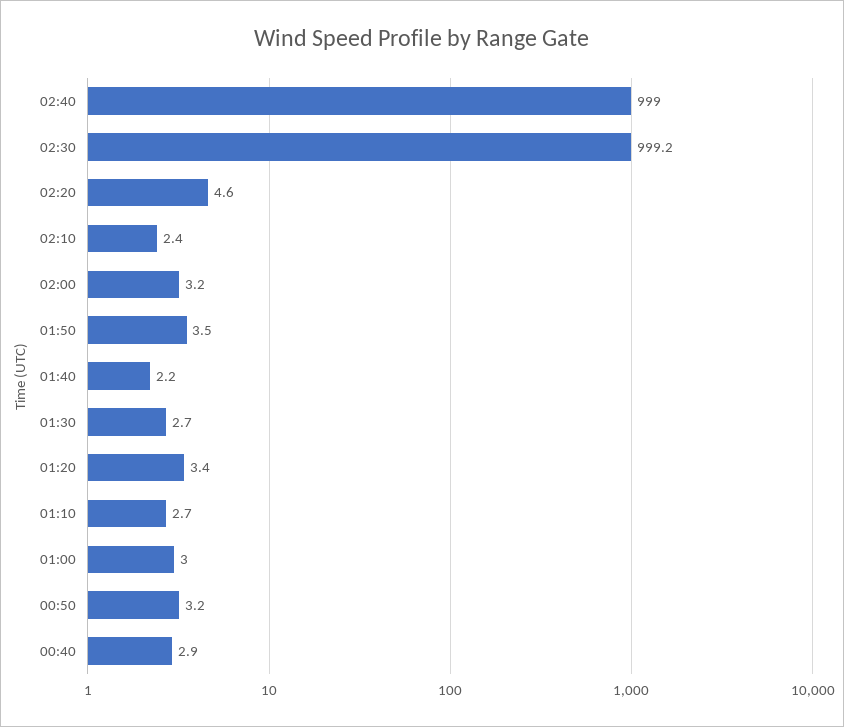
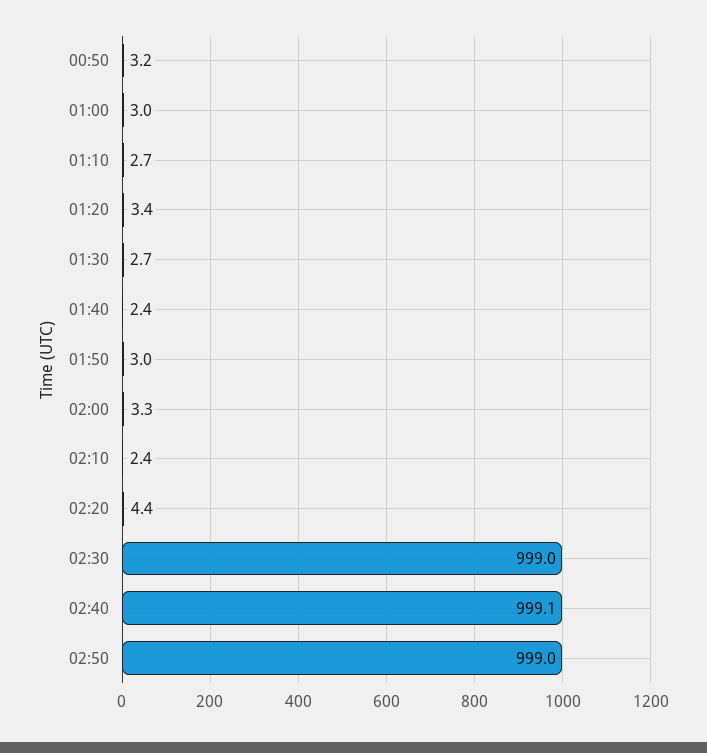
02:40: 999 -> 999.1
02:30: 999.2 -> 999
02:20: 4.6 -> 4.4
02:00: 3.2 -> 3.3
01:50: 3.5 -> 3
01:40: 2.2 -> 2.4
00:40: 2.9 -> none
02:50: none -> 999

